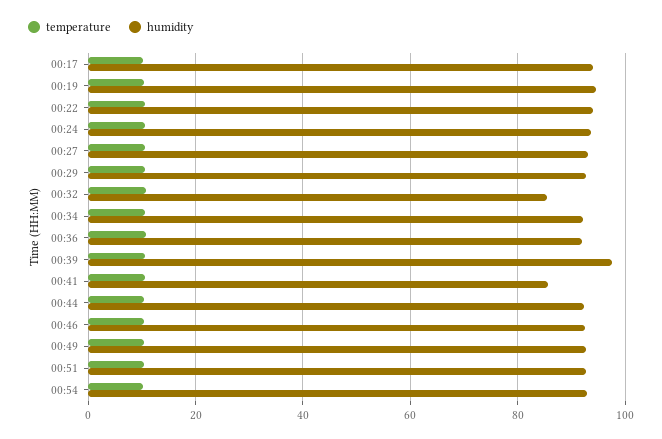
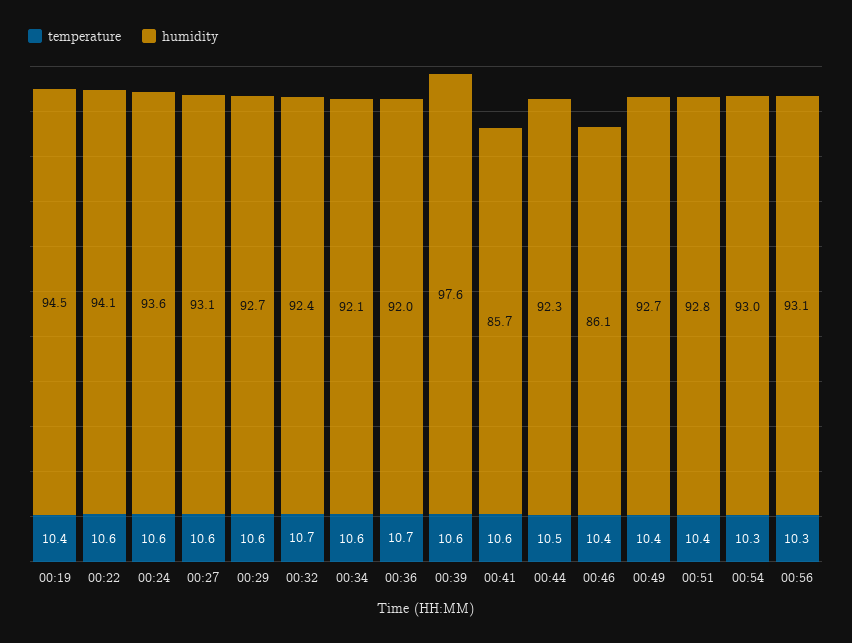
temperature, 00:17: 10 -> none
humidity, 00:17: 94 -> none
humidity, 00:32: 86 -> 92.4
humidity, 00:46: 92 -> 86.1
temperature, 00:56: none -> 10.3
humidity, 00:56: none -> 93.1

